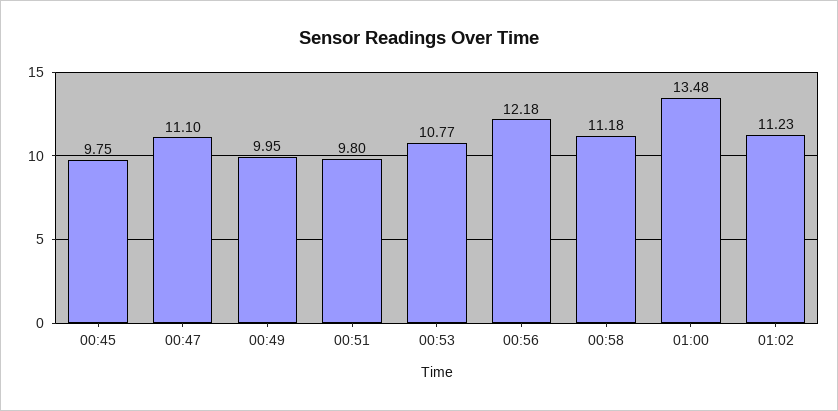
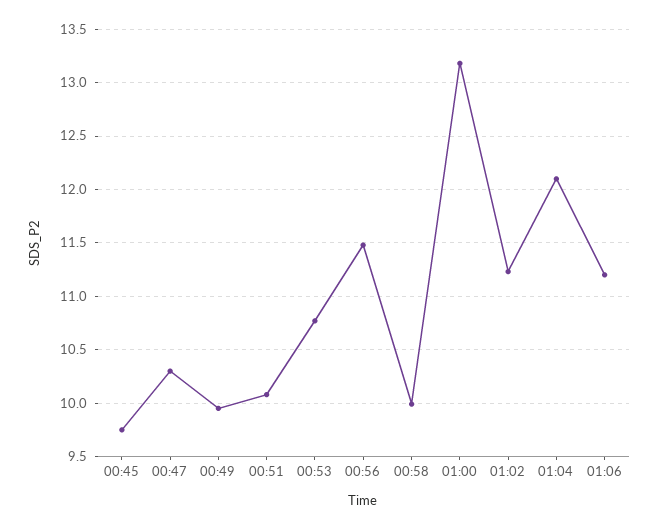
00:47: 11.1 -> 10.3
00:51: 9.8 -> 10.1
00:56: 12.18 -> 11.5
00:58: 11.18 -> 10
01:00: 13.48 -> 13.2
01:04: none -> 12.1
01:06: none -> 11.2

